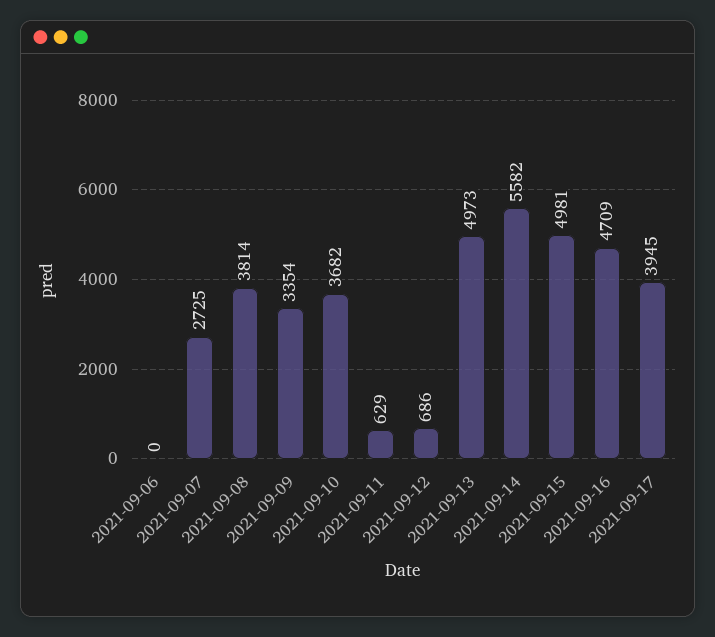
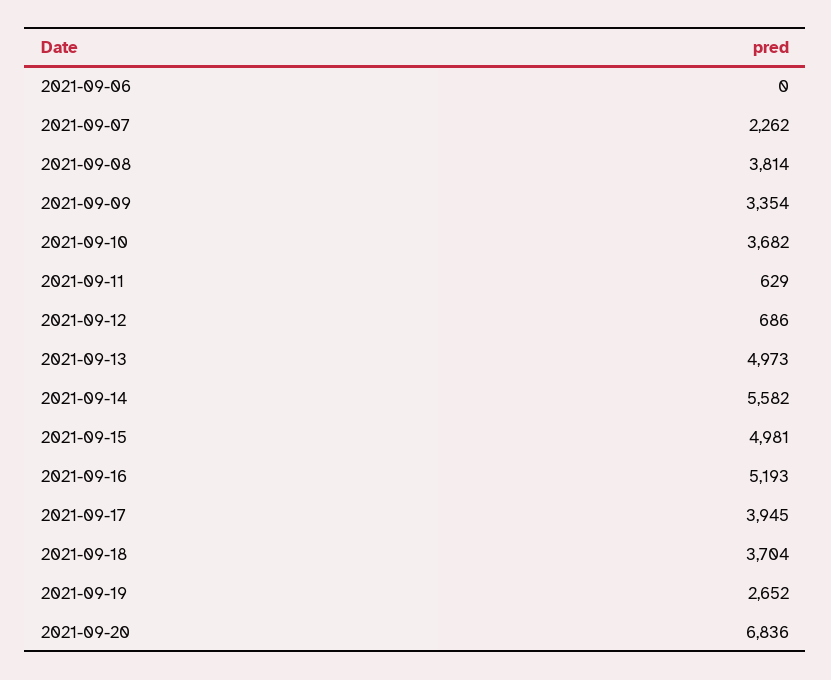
2021-09-07: 2725 -> 2262
2021-09-16: 4709 -> 5193
2021-09-18: none -> 3704
2021-09-19: none -> 2652
2021-09-20: none -> 6836

